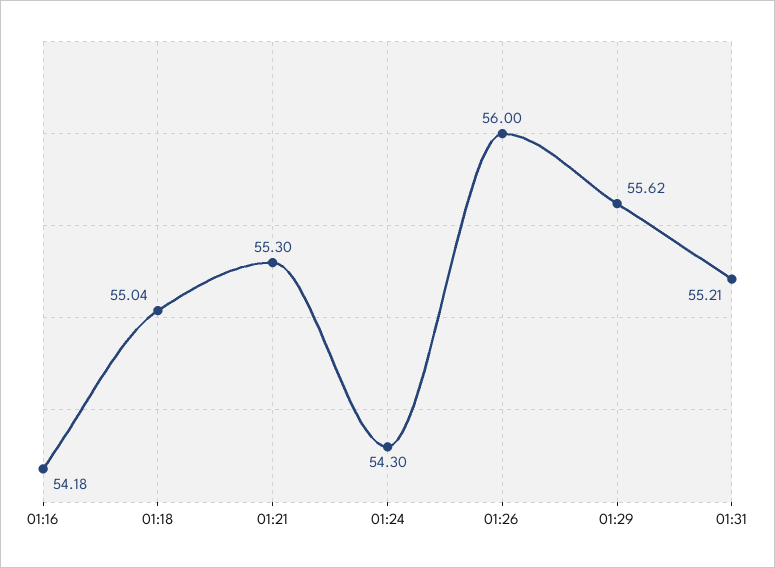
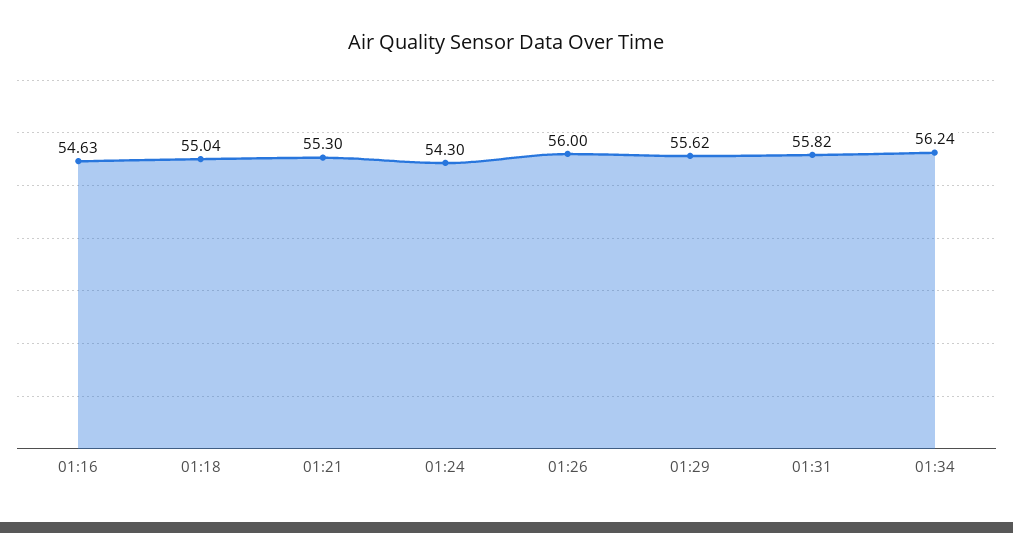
01:16: 54.18 -> 54.63
01:31: 55.21 -> 55.82
01:34: none -> 56.24

